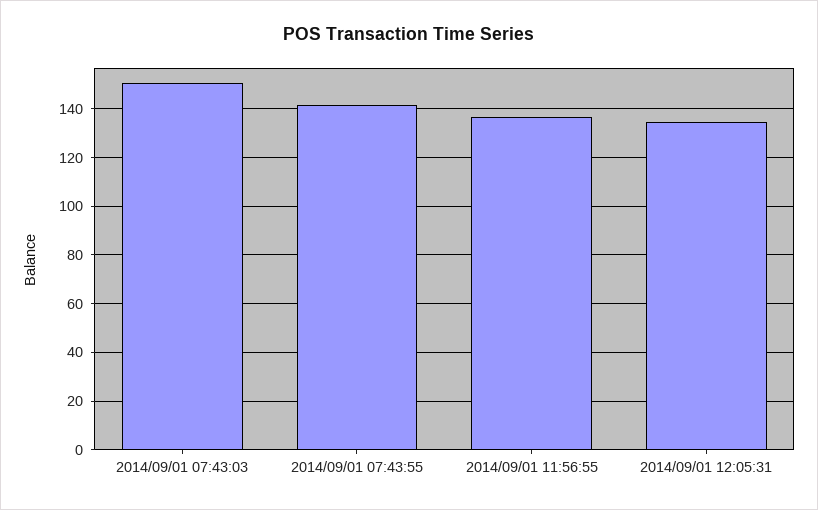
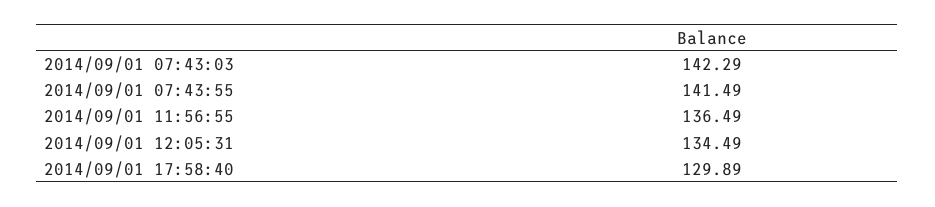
2014/09/01 07:43:03: 150 -> 142.29
2014/09/01 17:58:40: none -> 129.89

